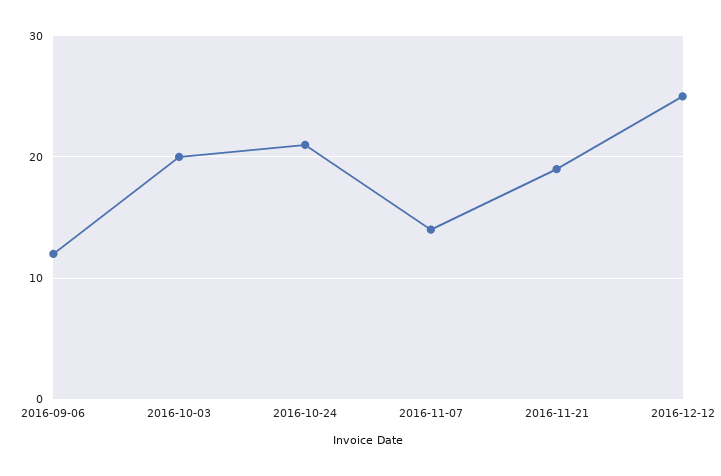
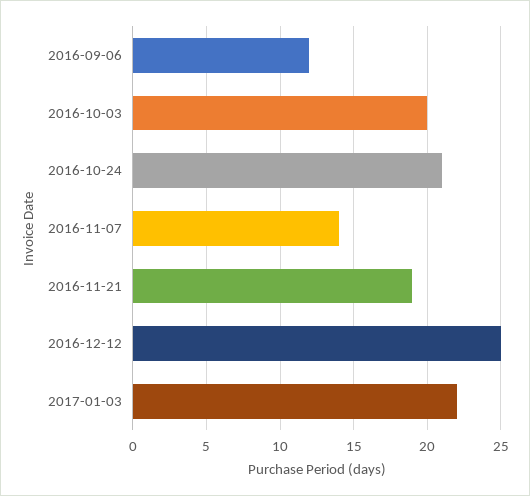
2017-01-03: none -> 22

